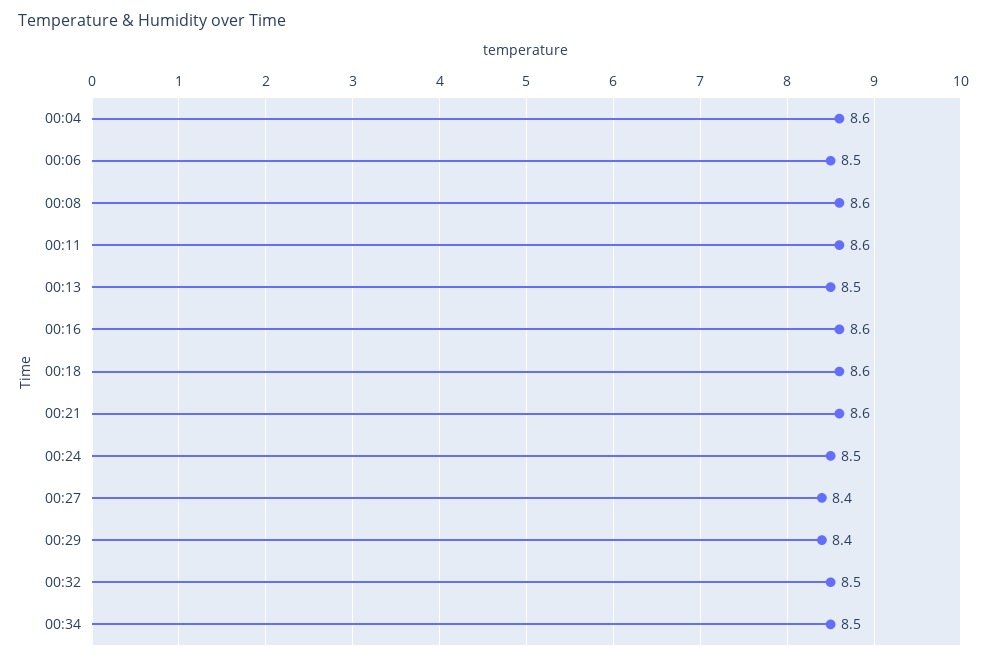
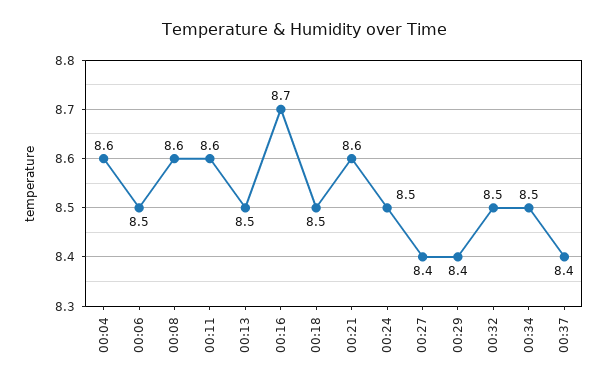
00:16: 8.6 -> 8.7
00:18: 8.6 -> 8.5
00:37: none -> 8.4

